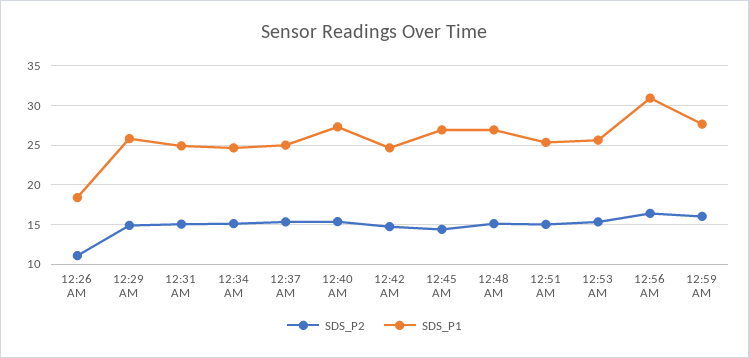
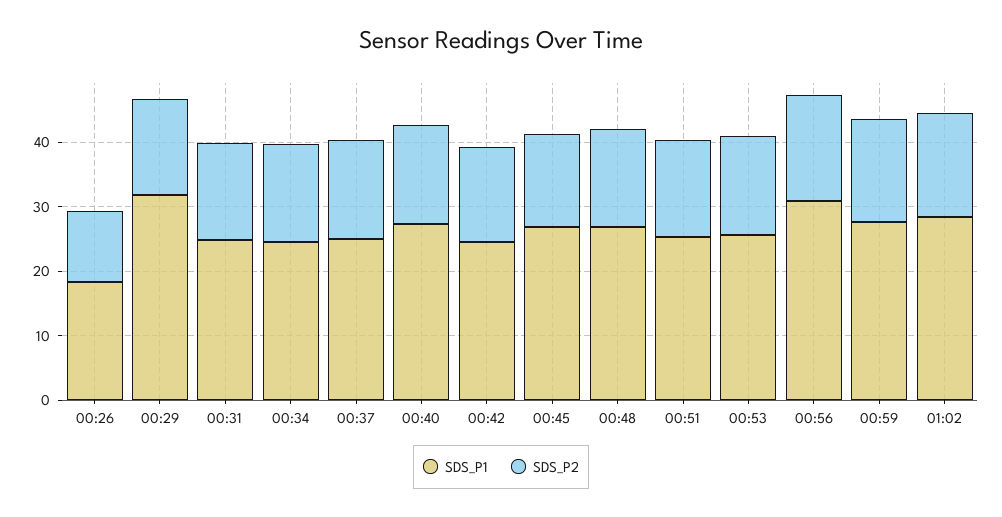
SDS_P1, 12:29 AM: 26 -> 32
SDS_P1, 01:02: none -> 28
SDS_P2, 01:02: none -> 16

